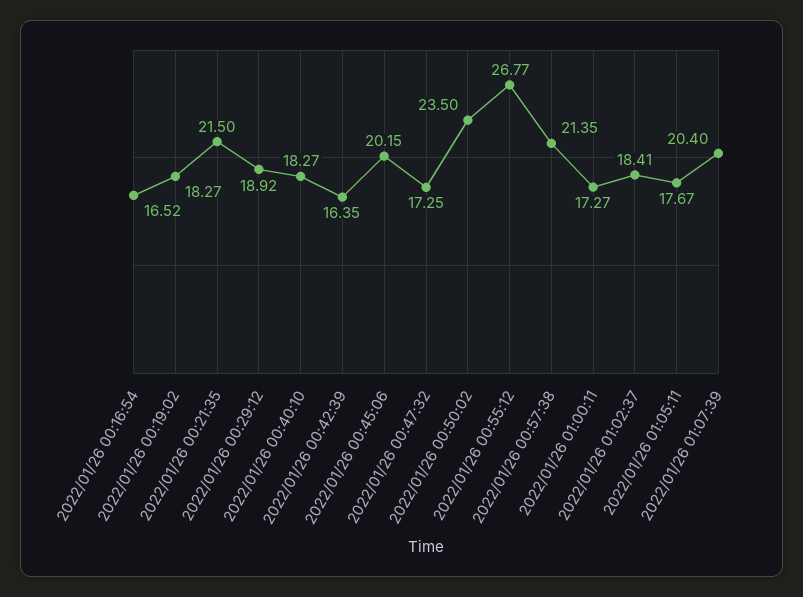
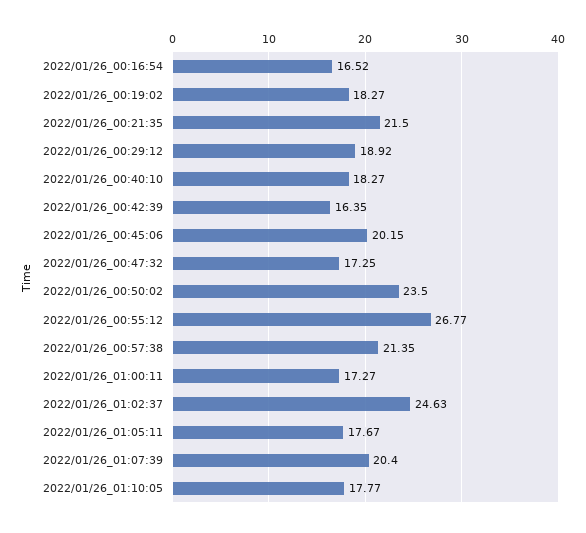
2022/01/26 01:02:37: 18.41 -> 24.63
2022/01/26_01:10:05: none -> 17.77

